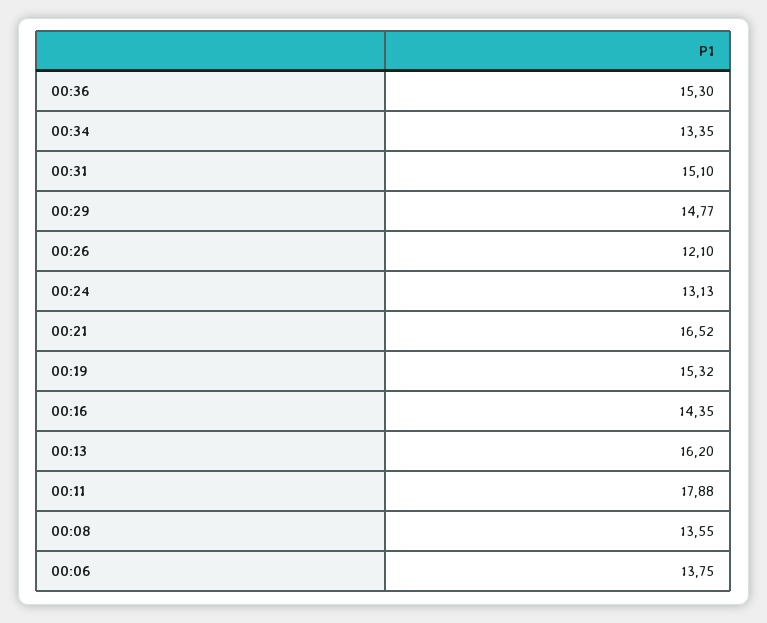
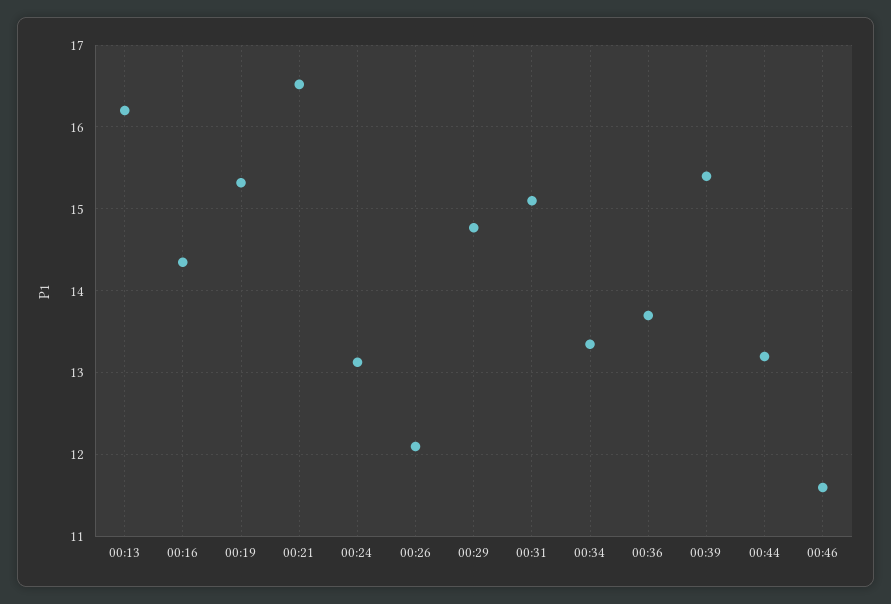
00:36: 15.3 -> 13.7
00:11: 17.88 -> none
00:08: 13.55 -> none
00:06: 13.75 -> none
00:39: none -> 15.4
00:44: none -> 13.2
00:46: none -> 11.6

